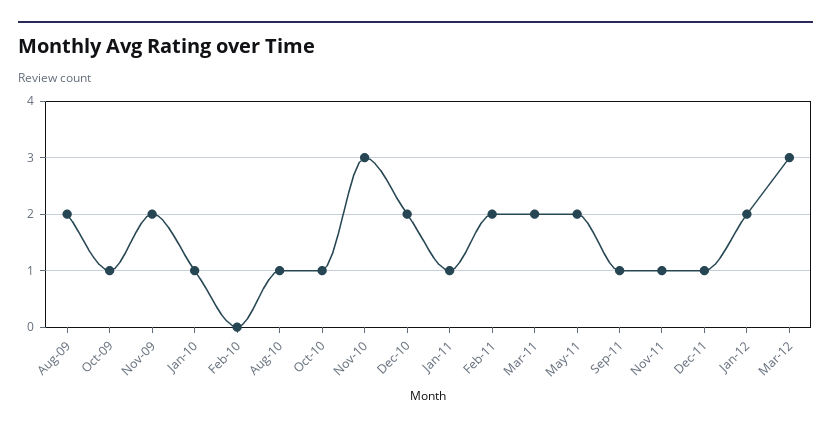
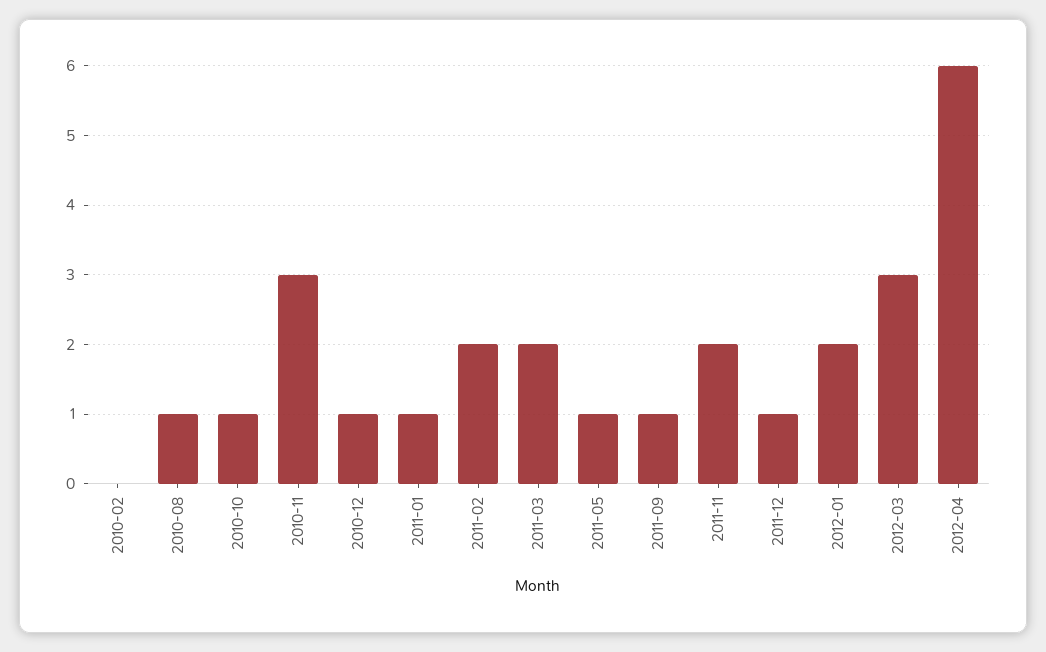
Aug-09: 2 -> none
Oct-09: 1 -> none
Nov-09: 2 -> none
Jan-10: 1 -> none
Dec-10: 2 -> 1
May-11: 2 -> 1
Nov-11: 1 -> 2
2012-04: none -> 6

